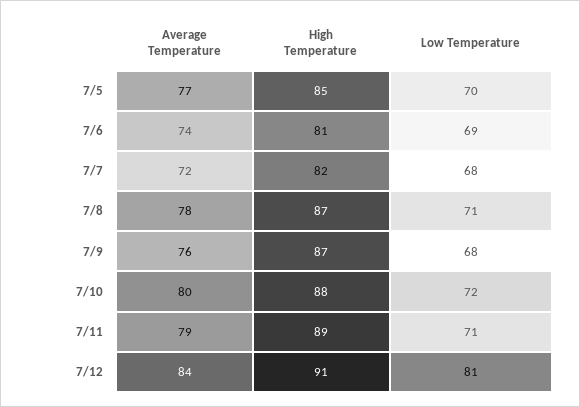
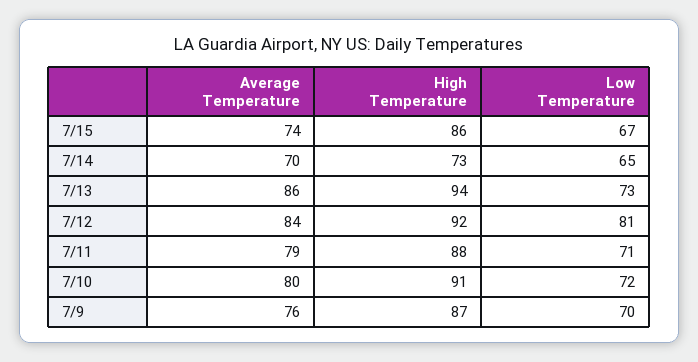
Average Temperature, 7/5: 77 -> none
High Temperature, 7/5: 85 -> none
Low Temperature, 7/5: 70 -> none
Average Temperature, 7/6: 74 -> none
High Temperature, 7/6: 81 -> none
Low Temperature, 7/6: 69 -> none
Average Temperature, 7/7: 72 -> none
High Temperature, 7/7: 82 -> none
Low Temperature, 7/7: 68 -> none
Average Temperature, 7/8: 78 -> none
High Temperature, 7/8: 87 -> none
Low Temperature, 7/8: 71 -> none
Low Temperature, 7/9: 68 -> 70
High Temperature, 7/10: 88 -> 91
High Temperature, 7/11: 89 -> 88
High Temperature, 7/12: 91 -> 92
Average Temperature, 7/15: none -> 74
High Temperature, 7/15: none -> 86
Low Temperature, 7/15: none -> 67
Average Temperature, 7/14: none -> 70
High Temperature, 7/14: none -> 73
Low Temperature, 7/14: none -> 65
Average Temperature, 7/13: none -> 86
High Temperature, 7/13: none -> 94
Low Temperature, 7/13: none -> 73

